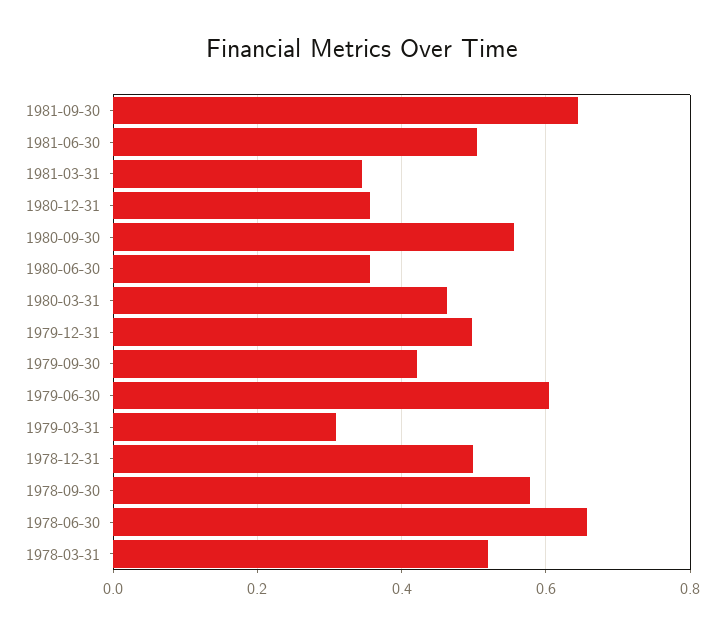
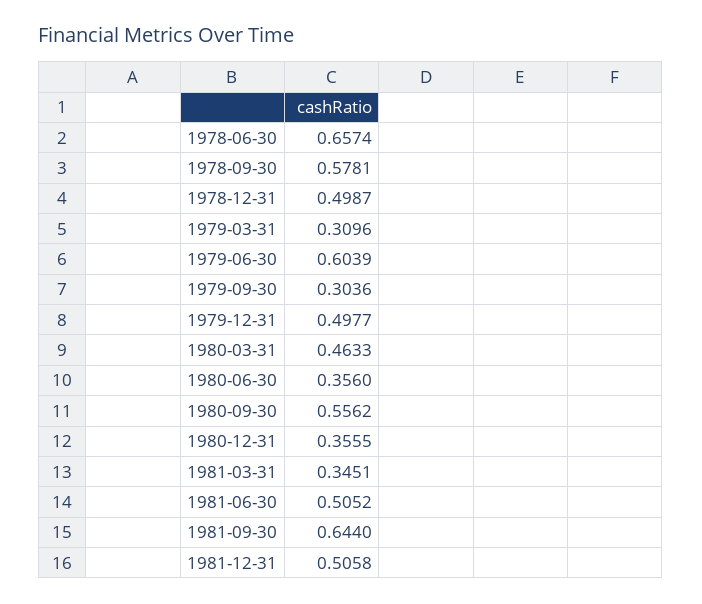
1979-09-30: 0.42 -> 0.3036
1978-03-31: 0.52 -> none
1981-12-31: none -> 0.5058

